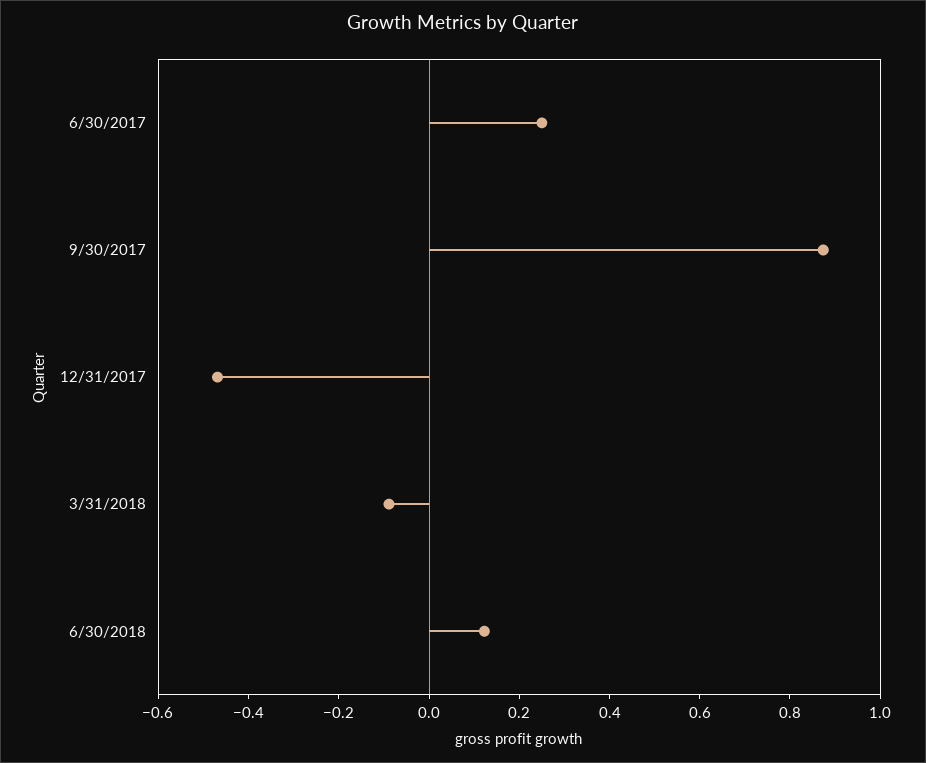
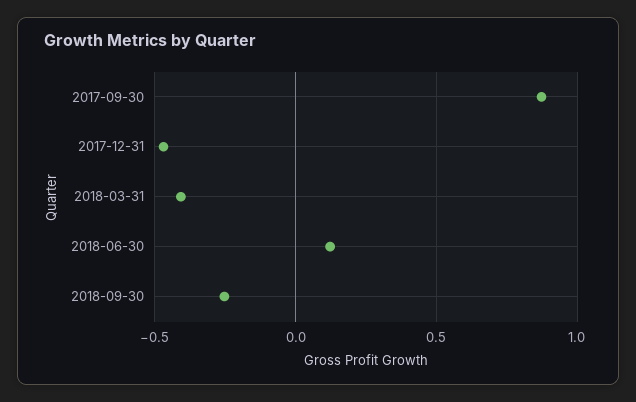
6/30/2017: 0.25 -> none
3/31/2018: -0.1 -> -0.4
2018-09-30: none -> -0.25

